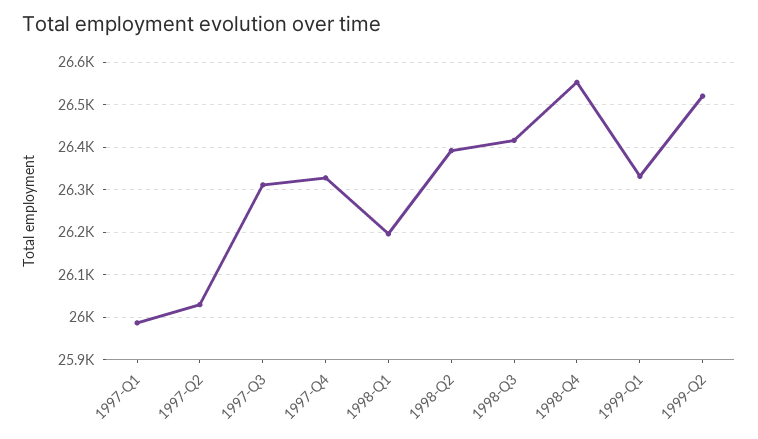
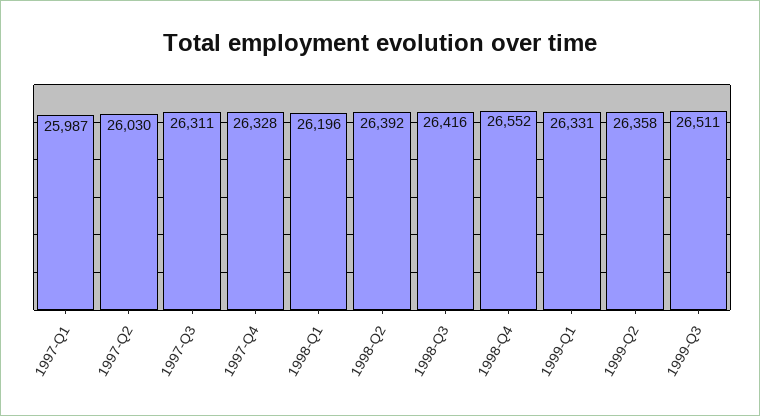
1999-Q2: 26520 -> 26358
1999-Q3: none -> 26511

